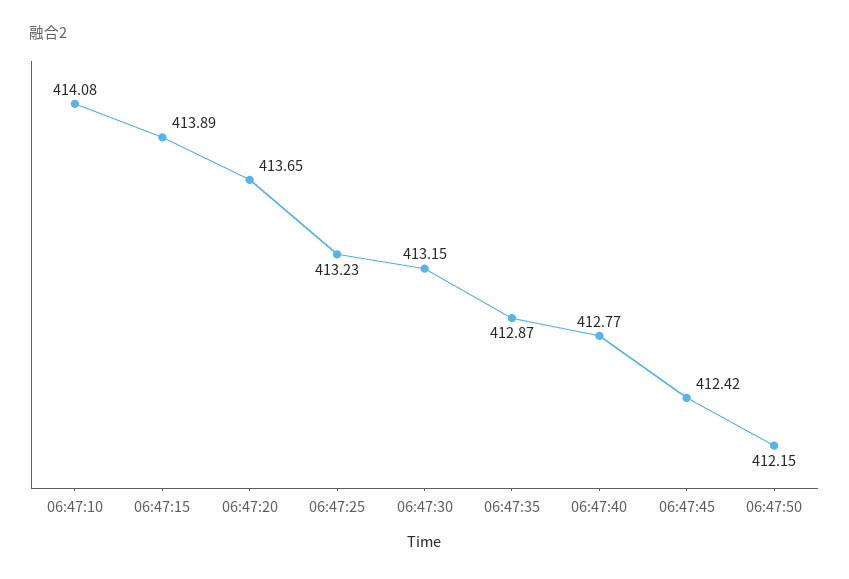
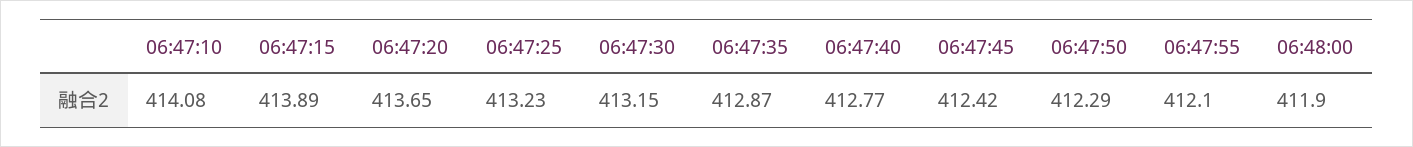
06:47:50: 412.15 -> 412.29
06:47:55: none -> 412.1
06:48:00: none -> 411.9

